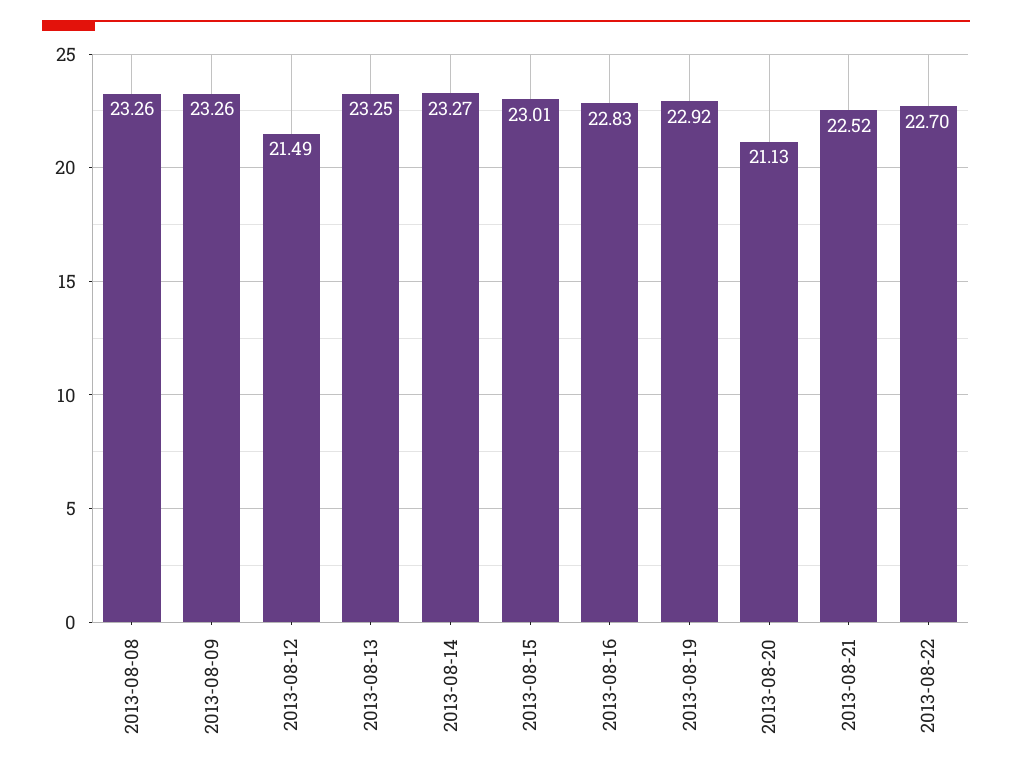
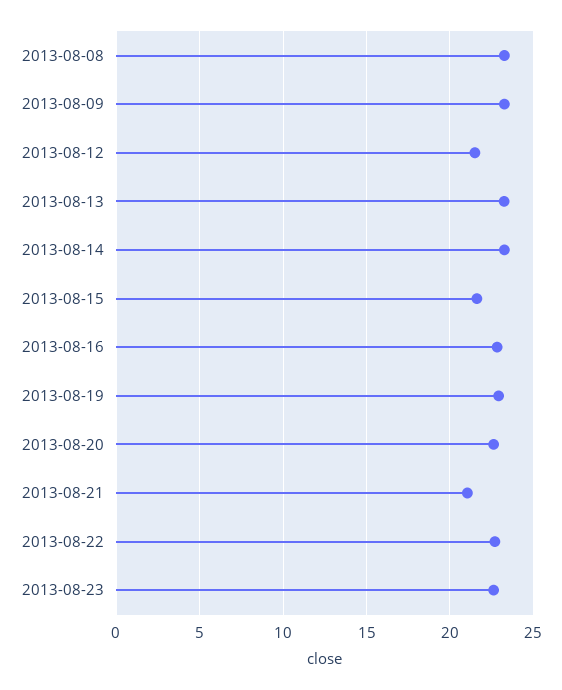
2013-08-15: 23.01 -> 21.5
2013-08-20: 21.13 -> 22.5
2013-08-21: 22.52 -> 21
2013-08-23: none -> 22.5

